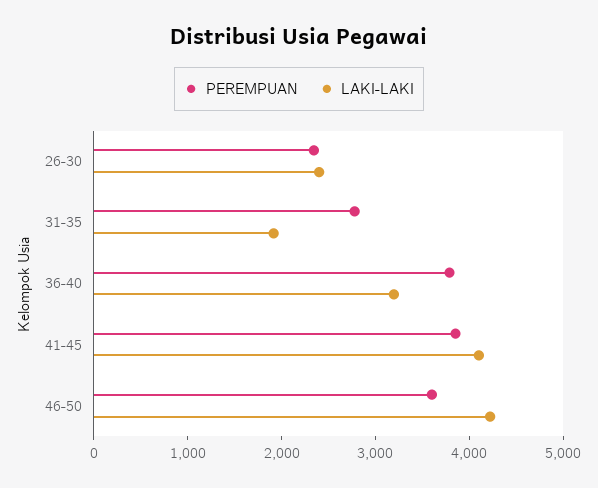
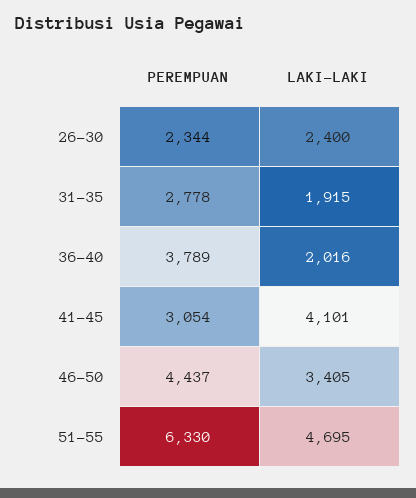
LAKI-LAKI, 36-40: 3200 -> 2016
PEREMPUAN, 41-45: 3800 -> 3054
PEREMPUAN, 46-50: 3600 -> 4437
LAKI-LAKI, 46-50: 4200 -> 3405
PEREMPUAN, 51-55: none -> 6330
LAKI-LAKI, 51-55: none -> 4695

